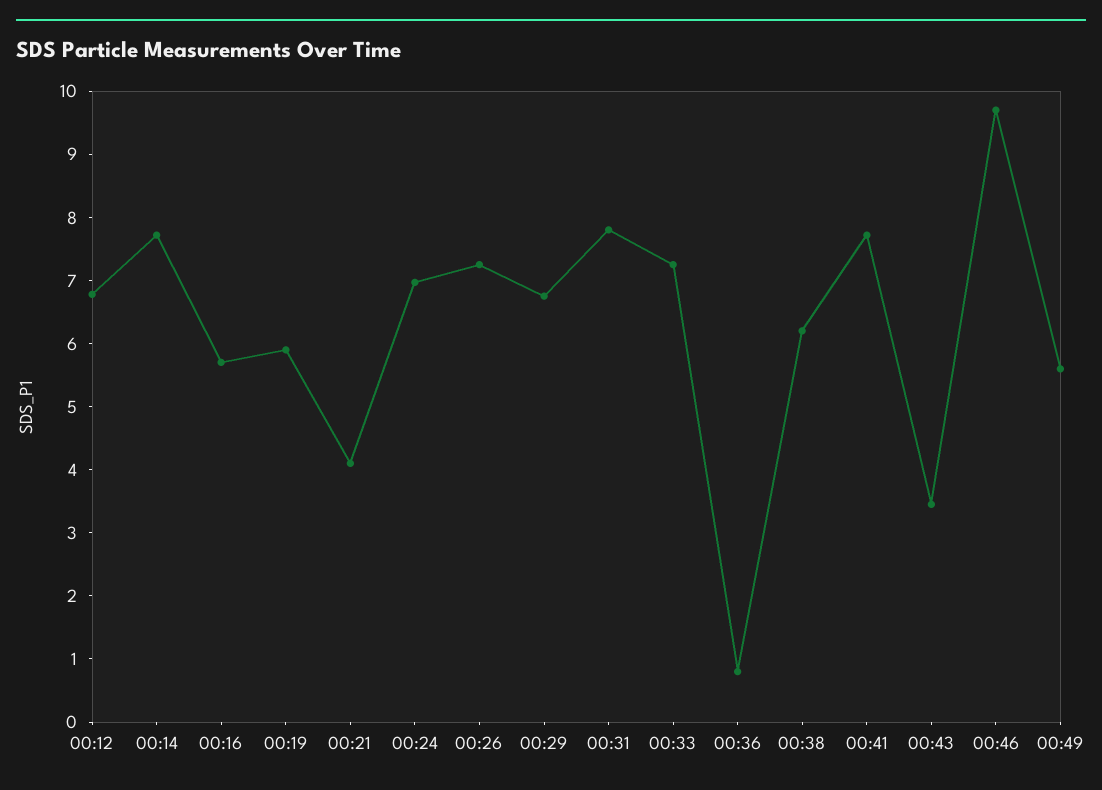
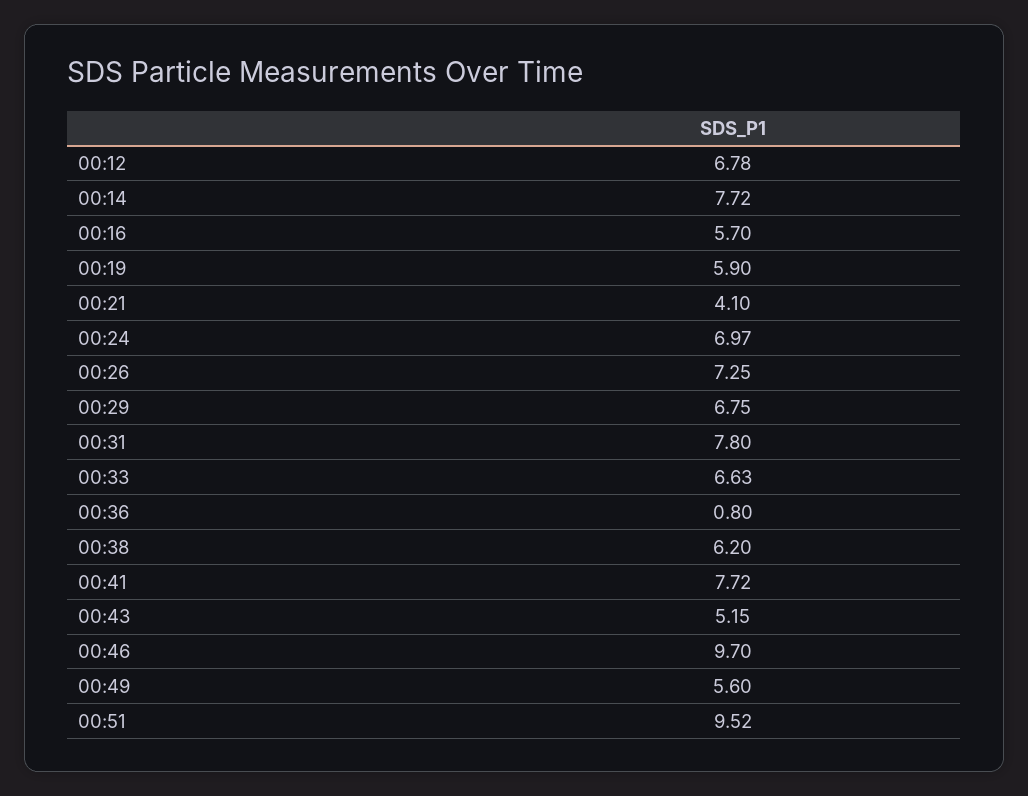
00:33: 7.2 -> 6.63
00:43: 3.4 -> 5.15
00:51: none -> 9.52

